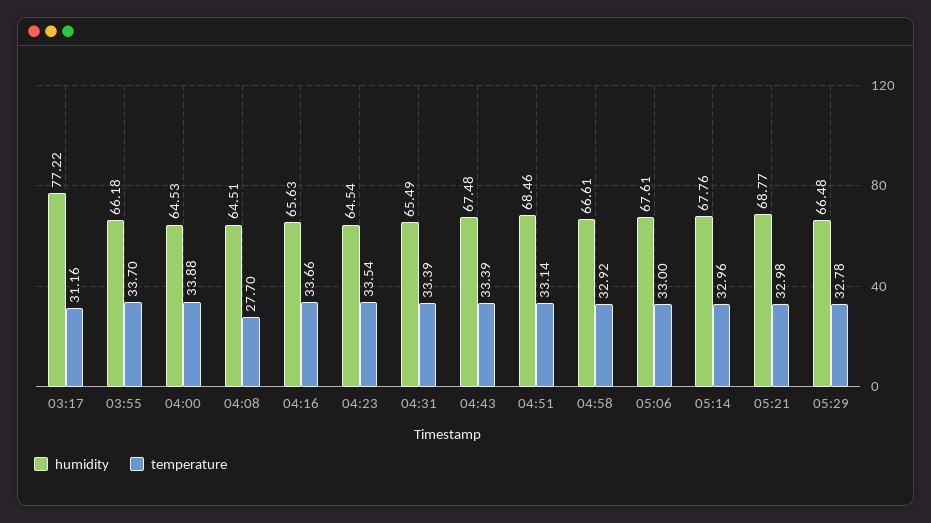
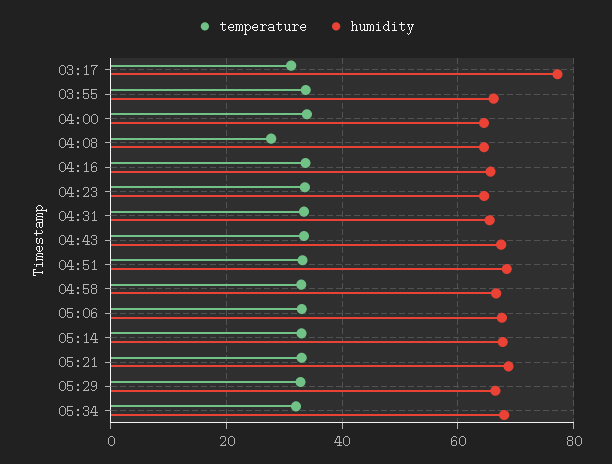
temperature, 05:34: none -> 32
humidity, 05:34: none -> 68

